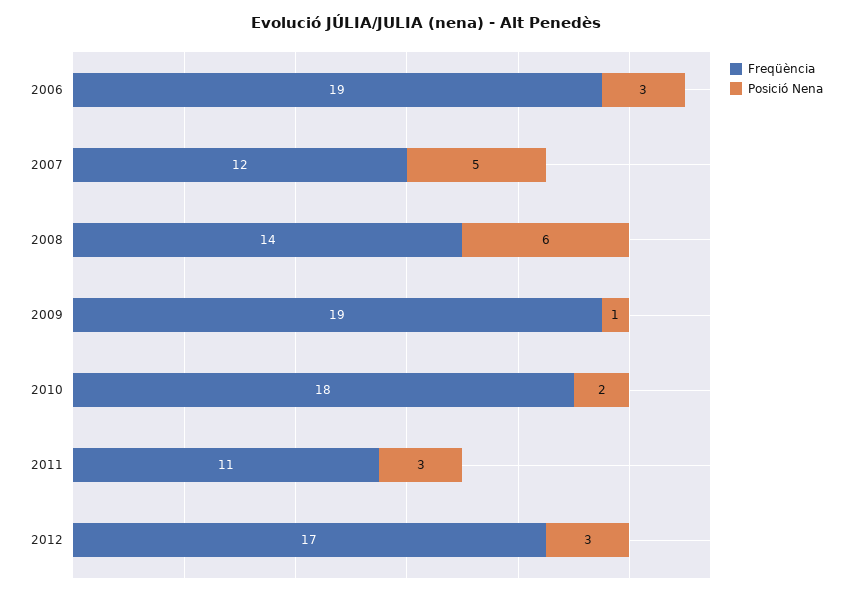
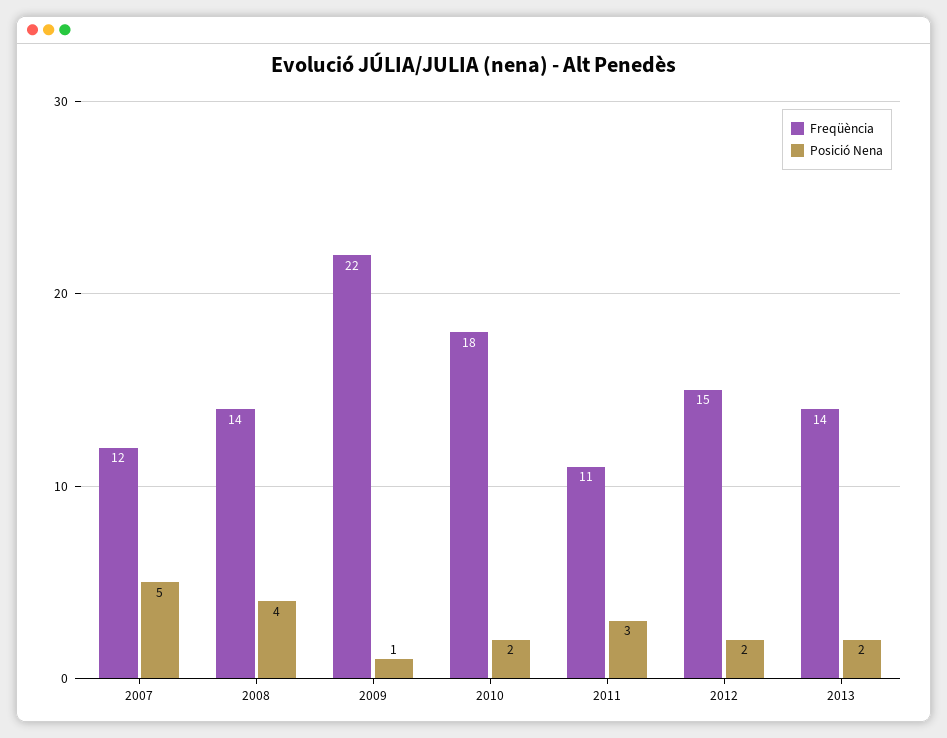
Freqüència, 2006: 19 -> none
Posició Nena, 2006: 3 -> none
Posició Nena, 2008: 6 -> 4
Freqüència, 2009: 19 -> 22
Freqüència, 2012: 17 -> 15
Posició Nena, 2012: 3 -> 2
Freqüència, 2013: none -> 14
Posició Nena, 2013: none -> 2

